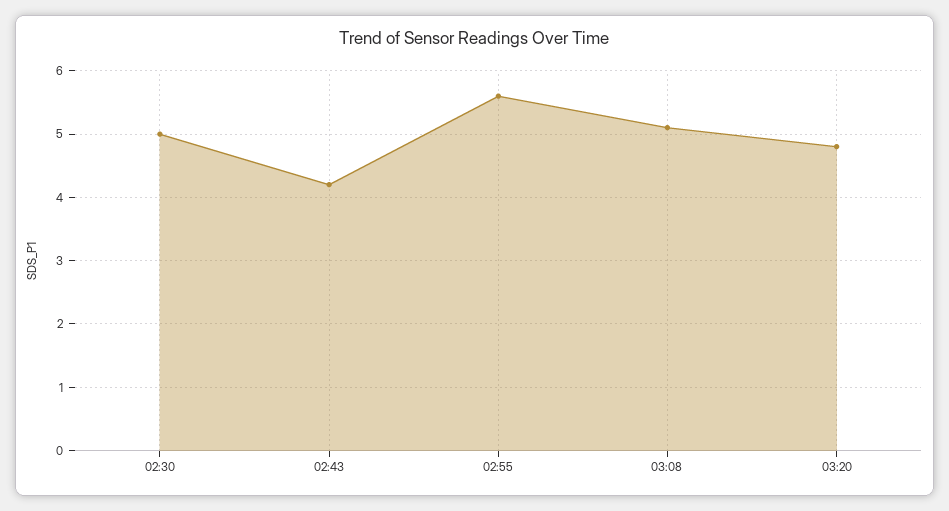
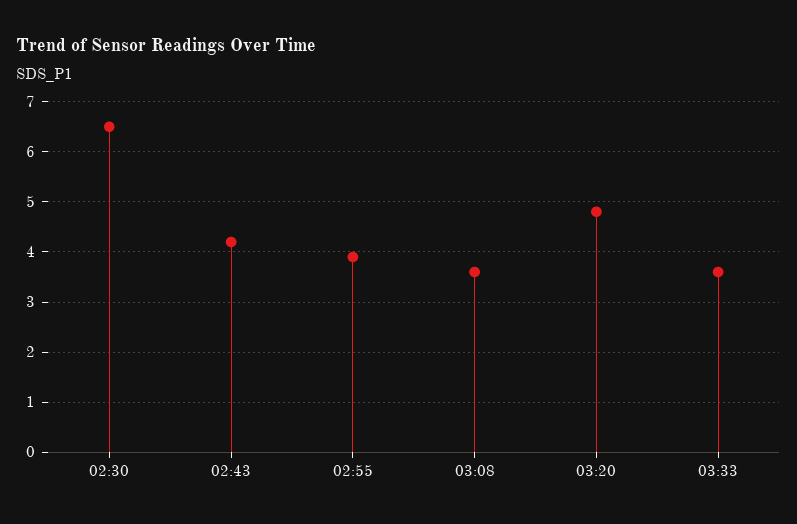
02:30: 5 -> 6.5
02:55: 5.6 -> 4
03:08: 5.1 -> 3.5
03:33: none -> 3.5

